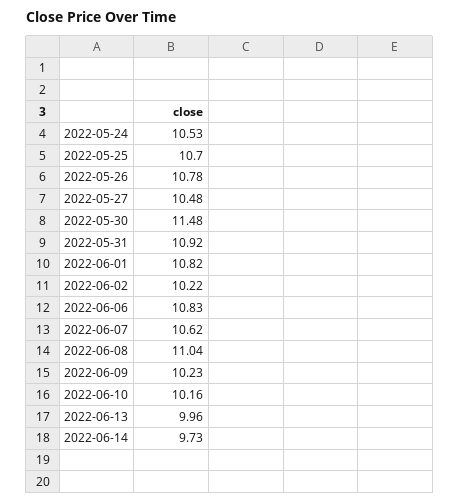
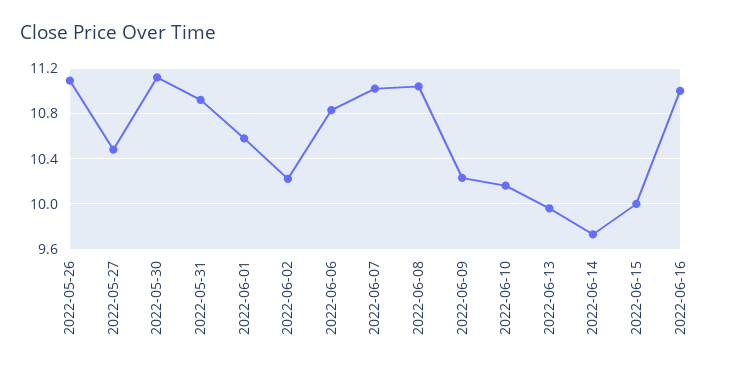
2022-05-24: 10.53 -> none
2022-05-25: 10.7 -> none
2022-05-26: 10.78 -> 11.1
2022-05-30: 11.48 -> 11.1
2022-06-01: 10.82 -> 10.6
2022-06-07: 10.62 -> 11
2022-06-15: none -> 10
2022-06-16: none -> 11

